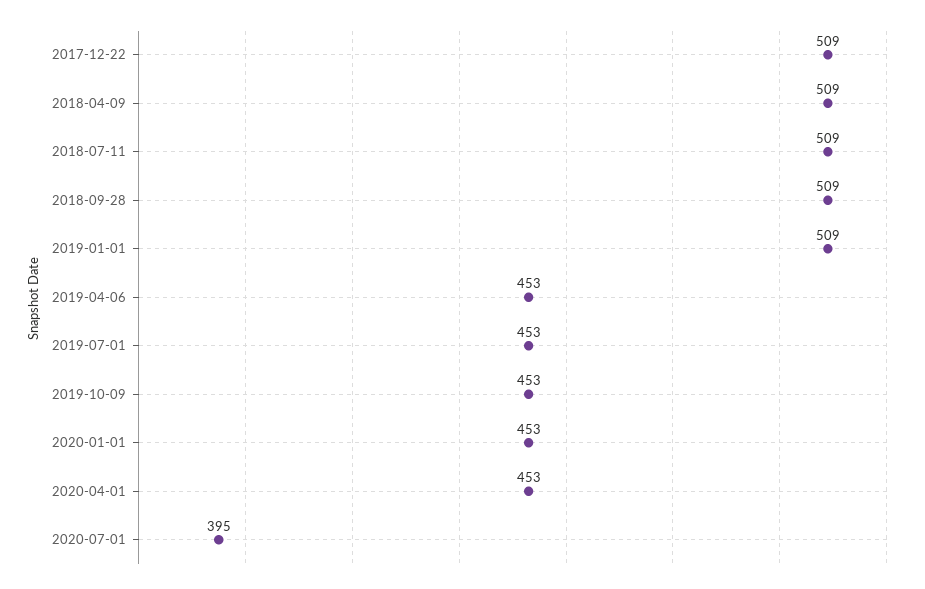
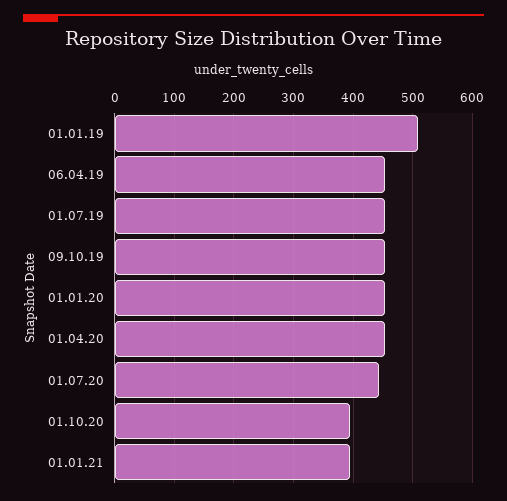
2017-12-22: 509 -> none
2018-04-09: 509 -> none
2018-07-11: 509 -> none
2018-09-28: 509 -> none
2020-07-01: 395 -> 440
01.10.20: none -> 400
01.01.21: none -> 400

